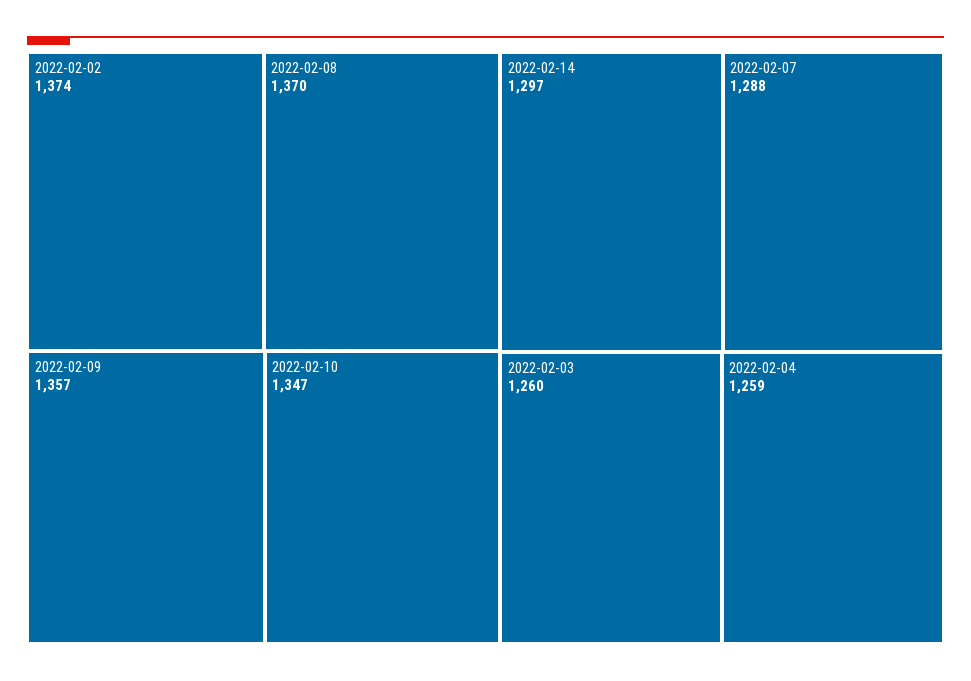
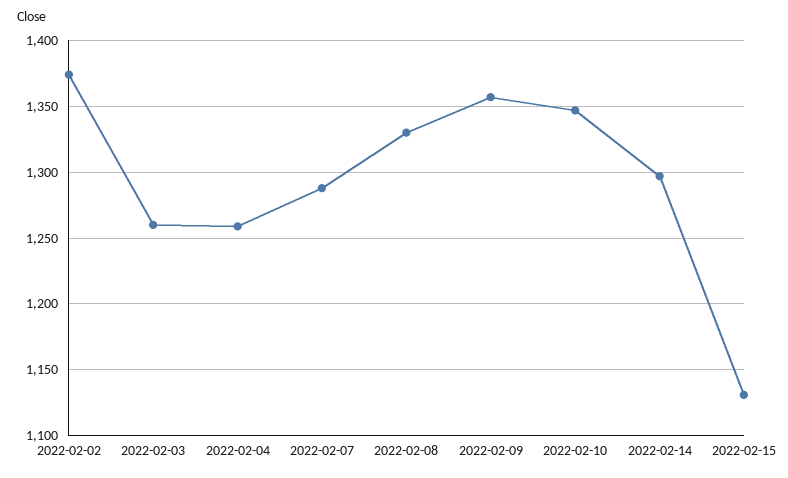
2022-02-08: 1370 -> 1330
2022-02-15: none -> 1130

